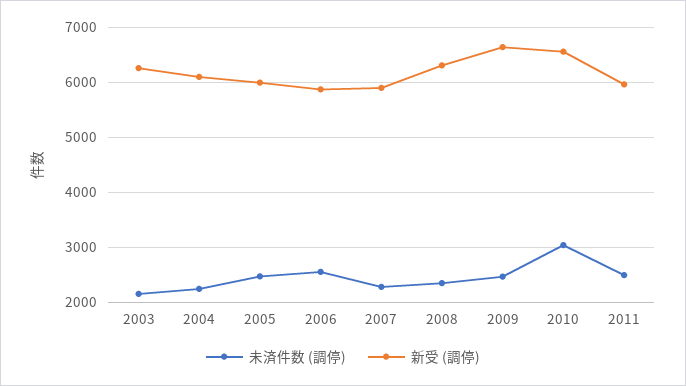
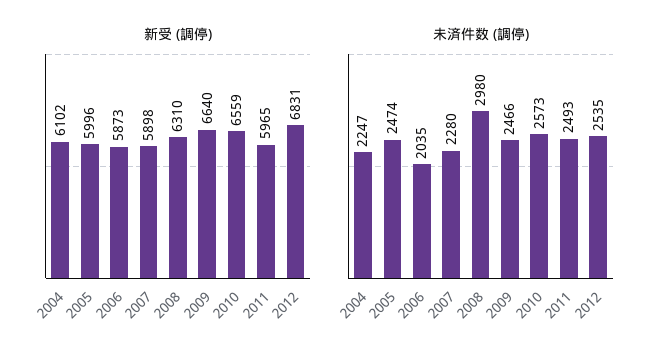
未済件数 (調停), 2003: 2200 -> none
新受 (調停), 2003: 6200 -> none
未済件数 (調停), 2006: 2600 -> 2035
未済件数 (調停), 2008: 2400 -> 2980
未済件数 (調停), 2010: 3000 -> 2573
新受 (調停), 2012: none -> 6831
未済件数 (調停), 2012: none -> 2535

